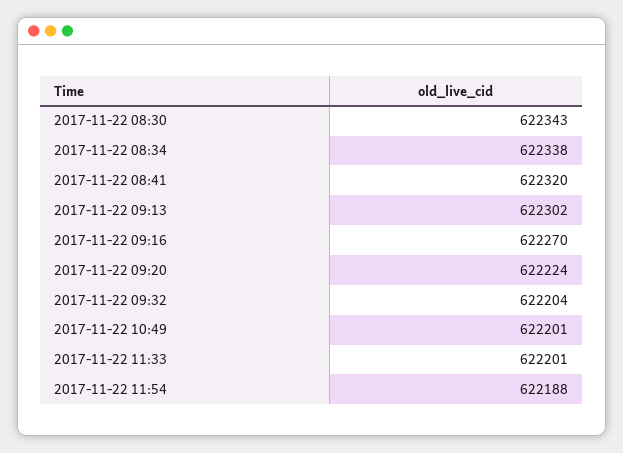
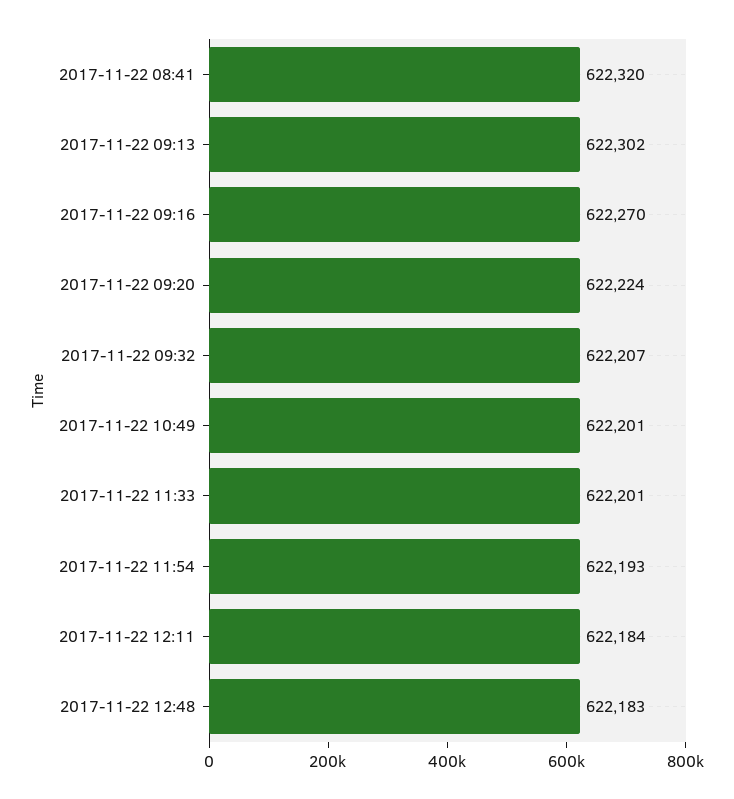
2017-11-22 08:30: 622343 -> none
2017-11-22 08:34: 622338 -> none
2017-11-22 09:32: 622204 -> 622207
2017-11-22 11:54: 622188 -> 622193
2017-11-22 12:11: none -> 622184
2017-11-22 12:48: none -> 622183

